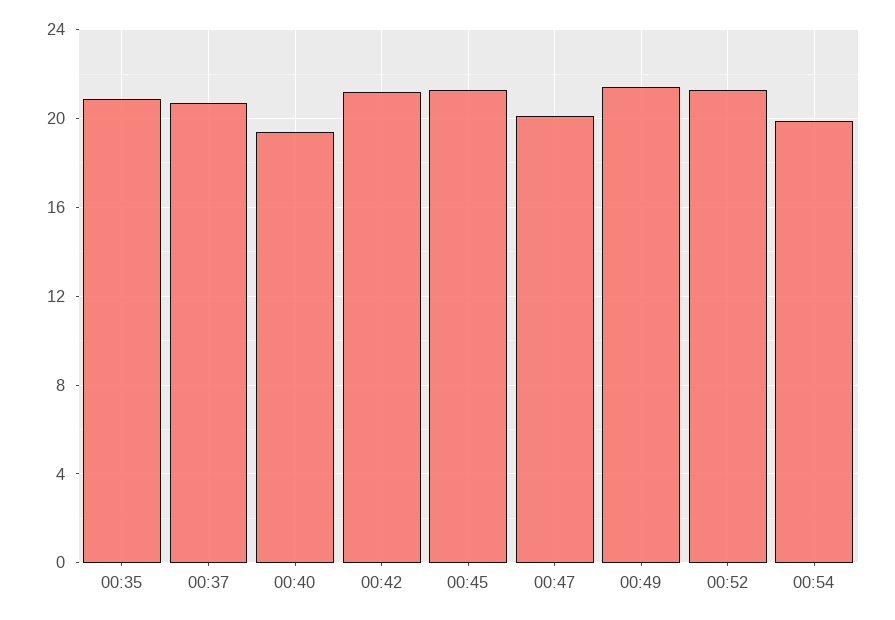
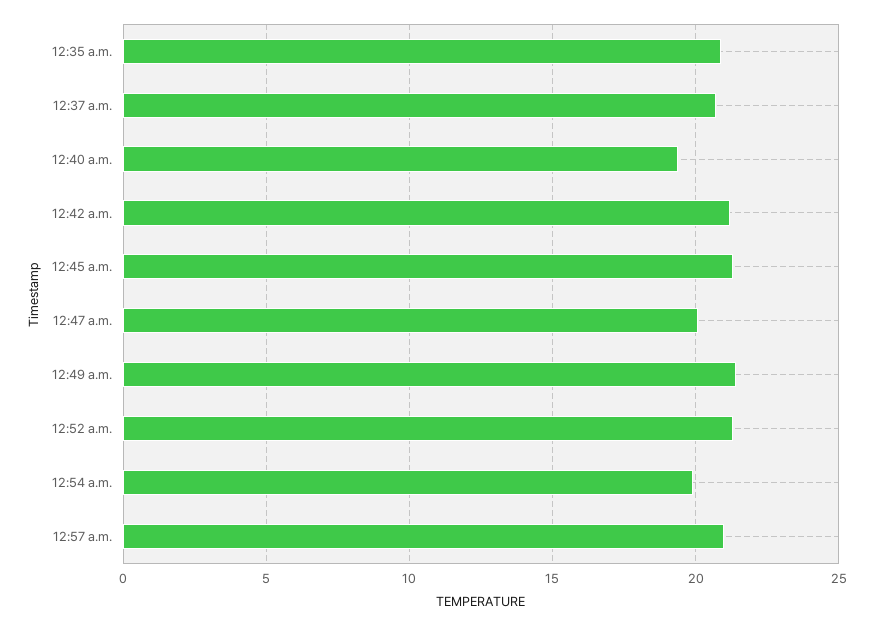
12:57 a.m.: none -> 21

